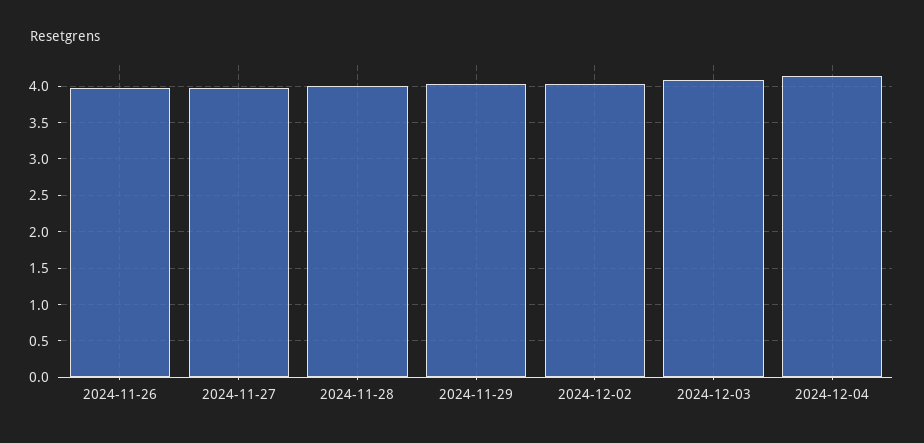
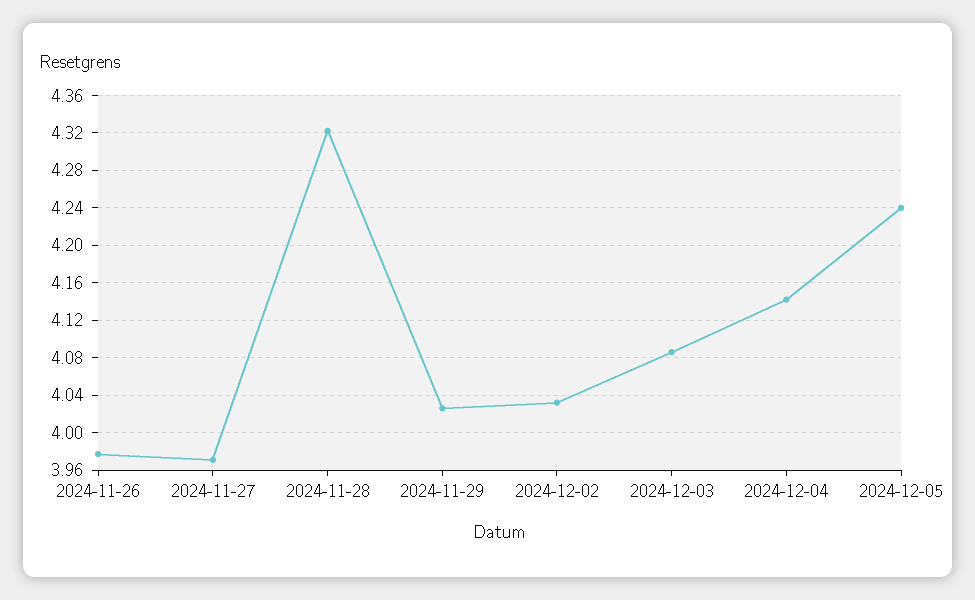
2024-11-28: 4 -> 4.32
2024-12-05: none -> 4.24

